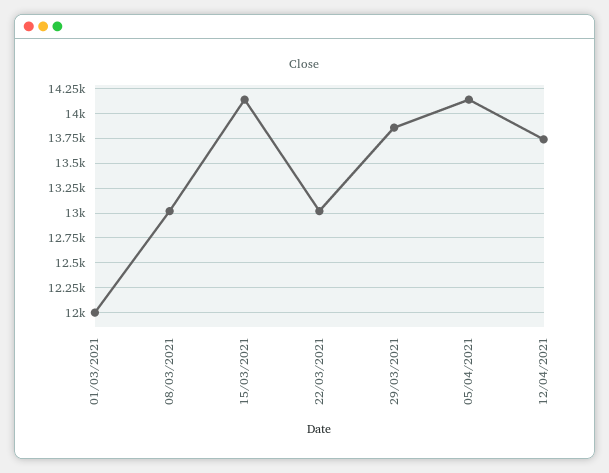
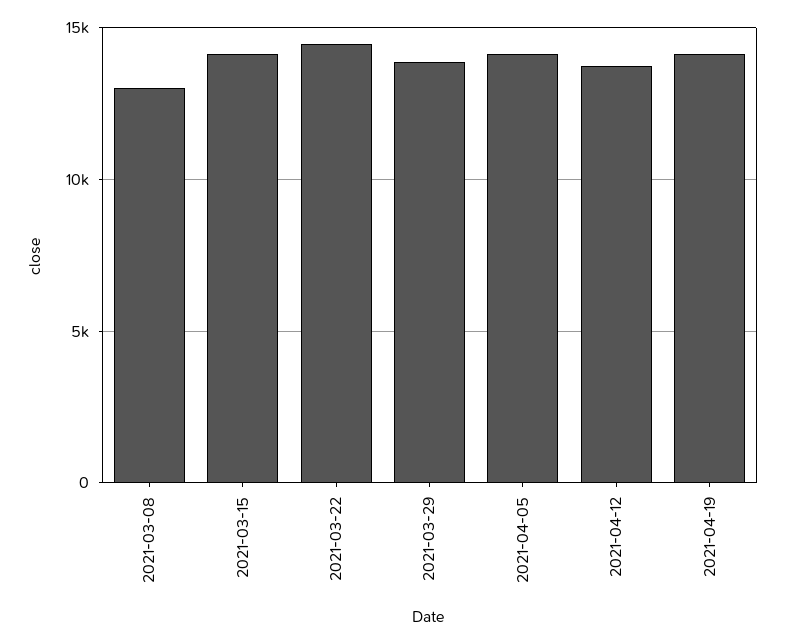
01/03/2021: 12000 -> none
22/03/2021: 13000 -> 14500
2021-04-19: none -> 14000

